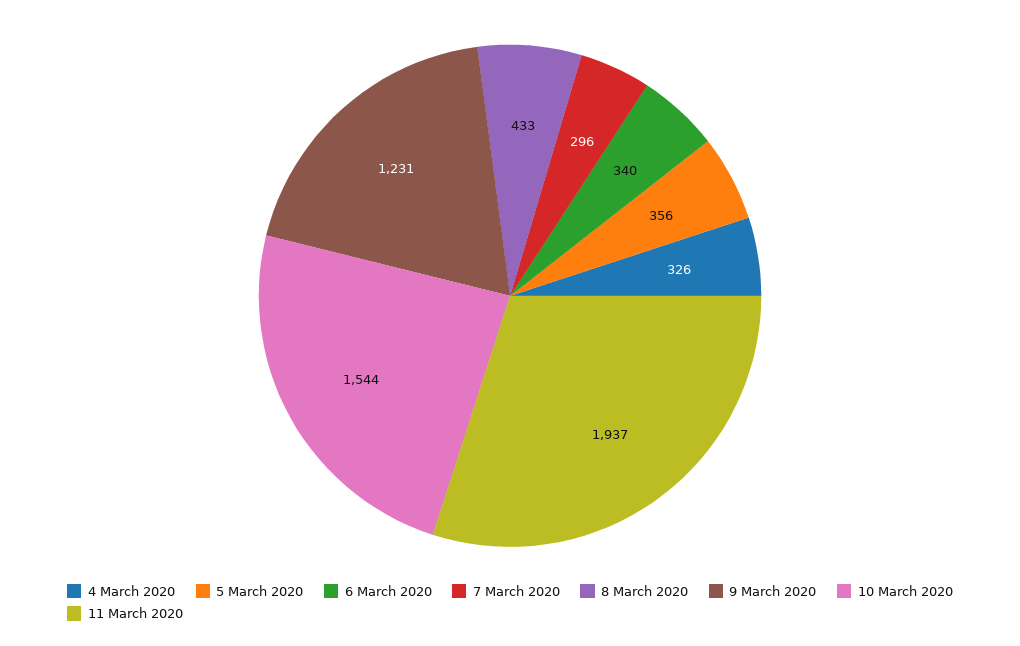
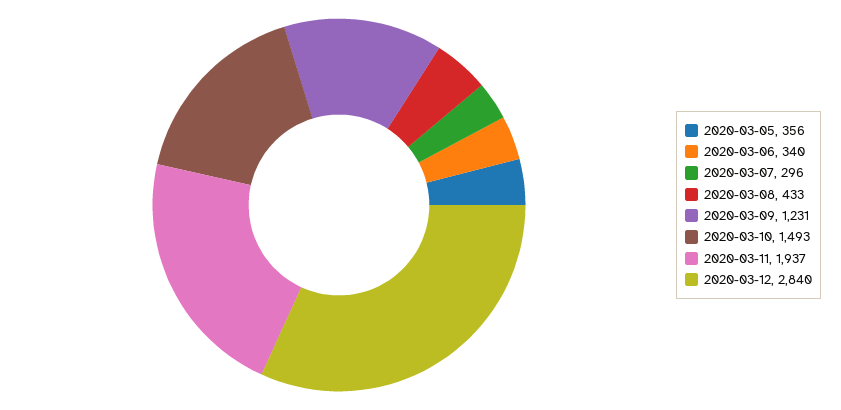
4 March 2020: 326 -> none
10 March 2020: 1544 -> 1493
2020-03-12: none -> 2840

